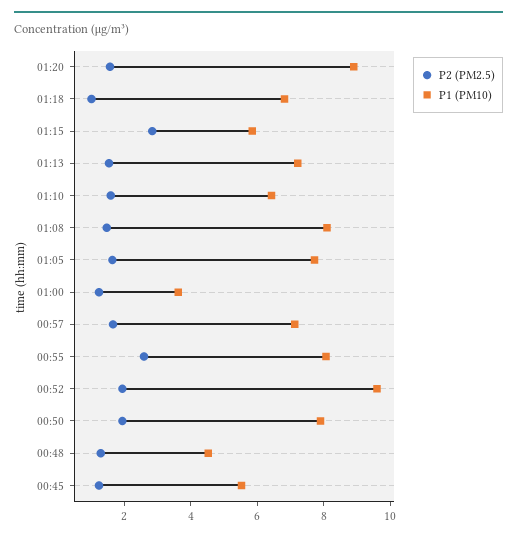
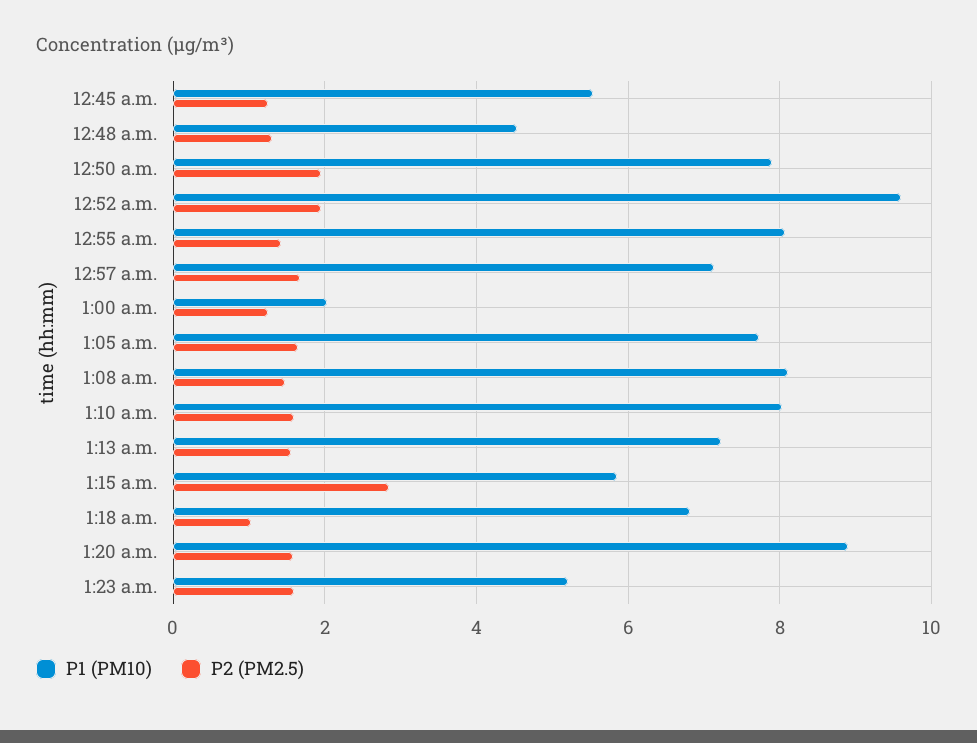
P1 (PM10), 01:10: 6.5 -> 8
P1 (PM10), 01:00: 3.5 -> 2
P2 (PM2.5), 00:55: 2.5 -> 1.4
P1 (PM10), 1:23 a.m.: none -> 5.2
P2 (PM2.5), 1:23 a.m.: none -> 1.6

